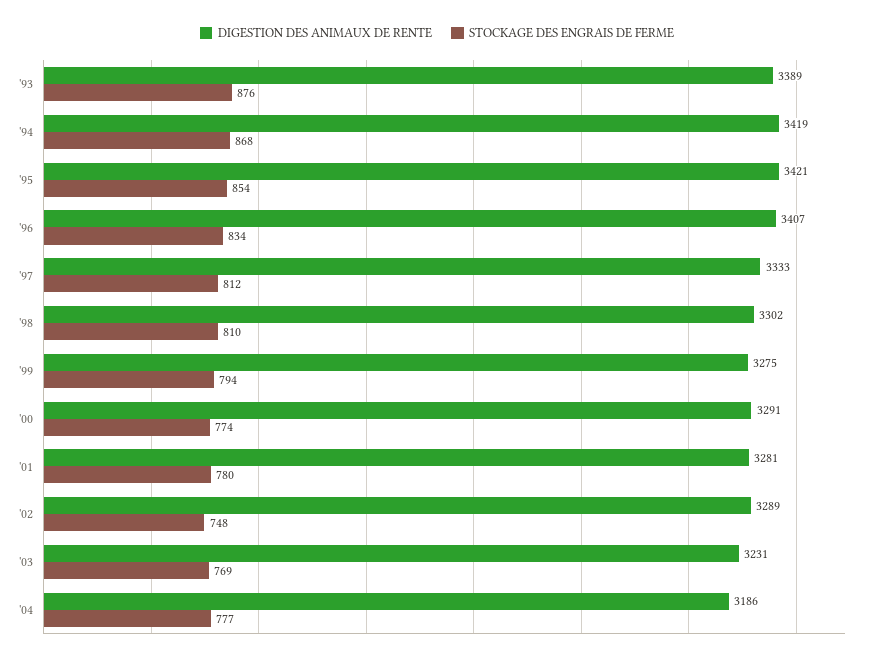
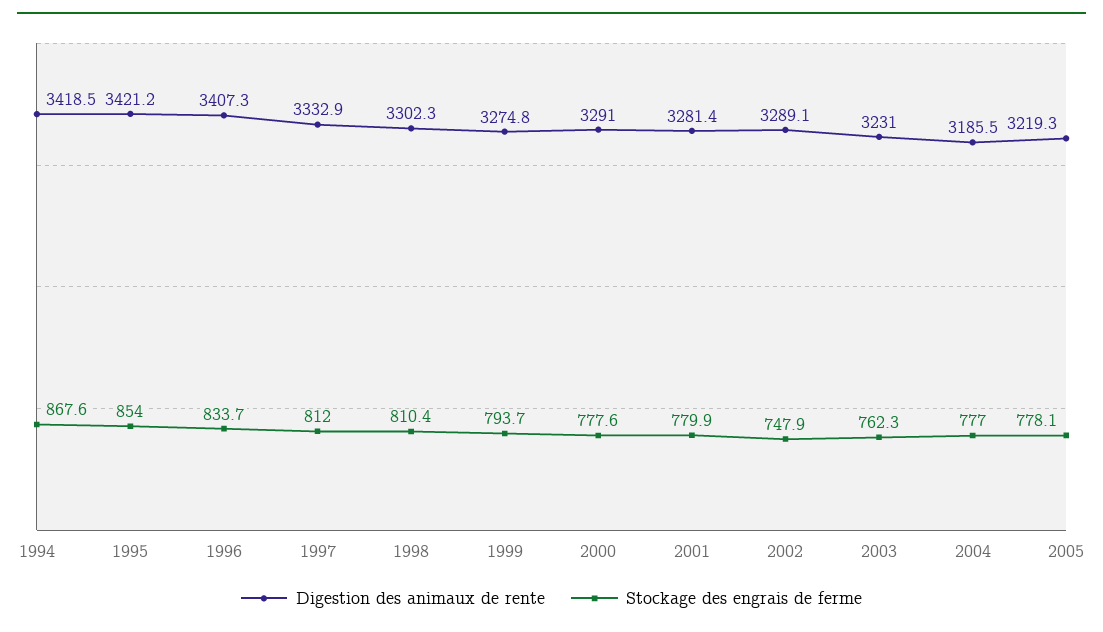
DIGESTION DES ANIMAUX DE RENTE, '93: 3389 -> none
STOCKAGE DES ENGRAIS DE FERME, '93: 876 -> none
STOCKAGE DES ENGRAIS DE FERME, '00: 774 -> 777.6
STOCKAGE DES ENGRAIS DE FERME, '03: 769 -> 762.3
DIGESTION DES ANIMAUX DE RENTE, 2005: none -> 3219.3
STOCKAGE DES ENGRAIS DE FERME, 2005: none -> 778.1

